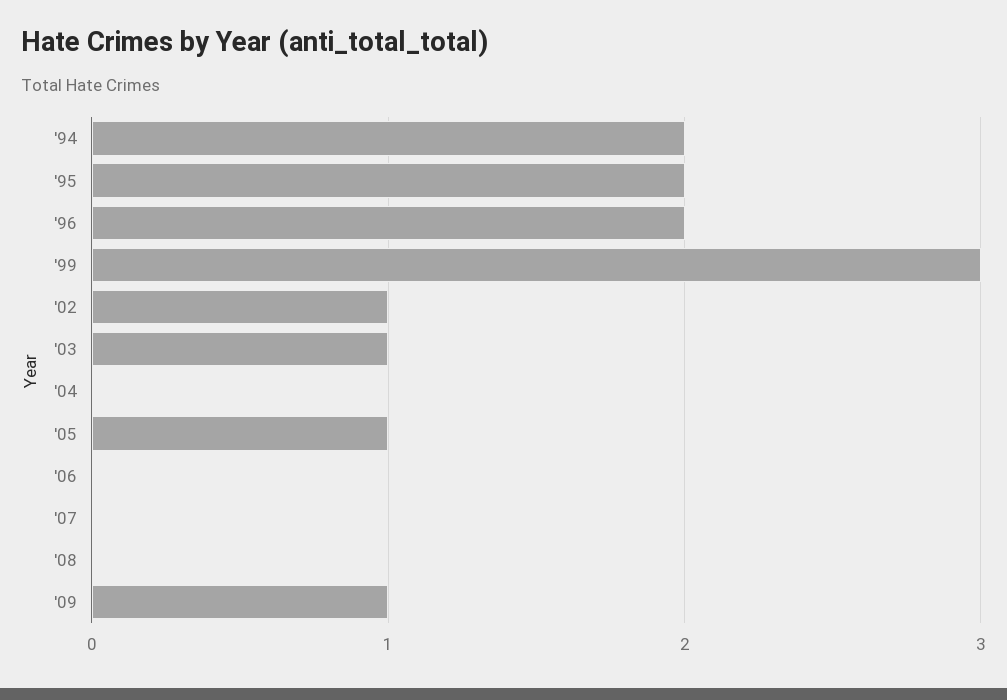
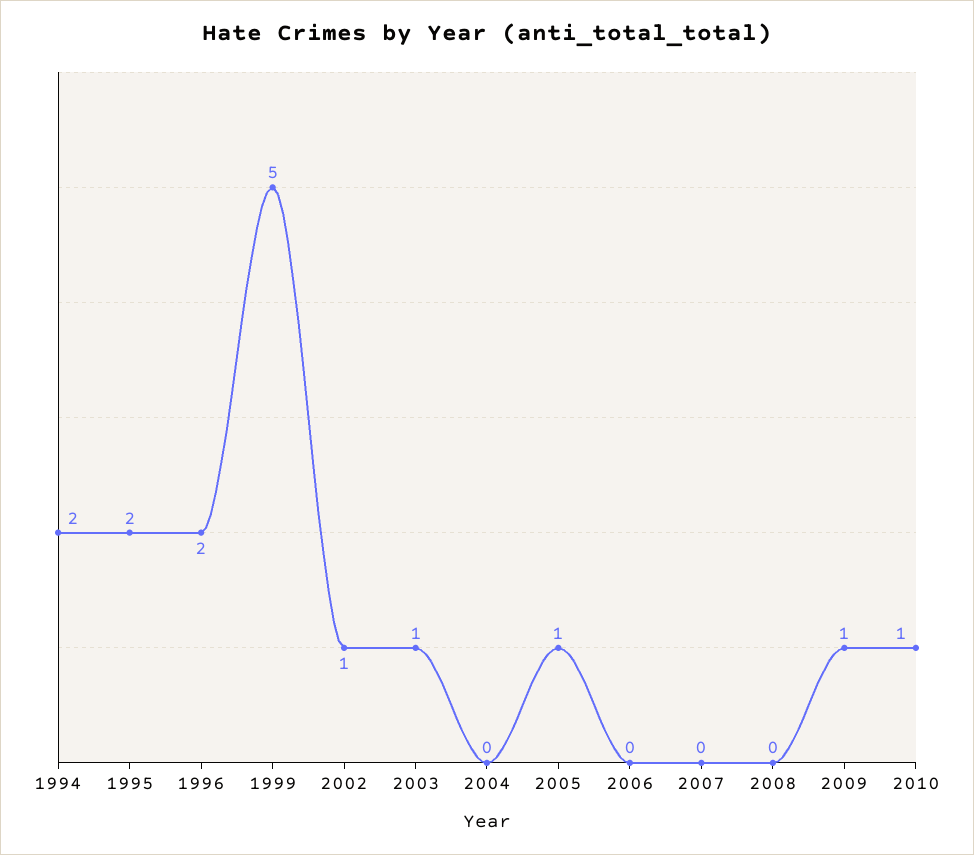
'99: 3 -> 5
2010: none -> 1

